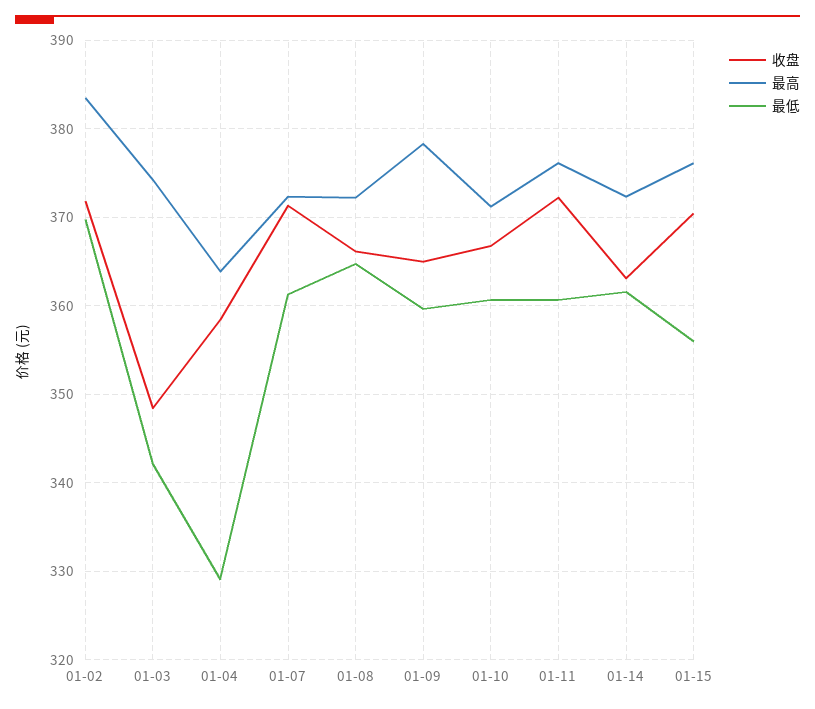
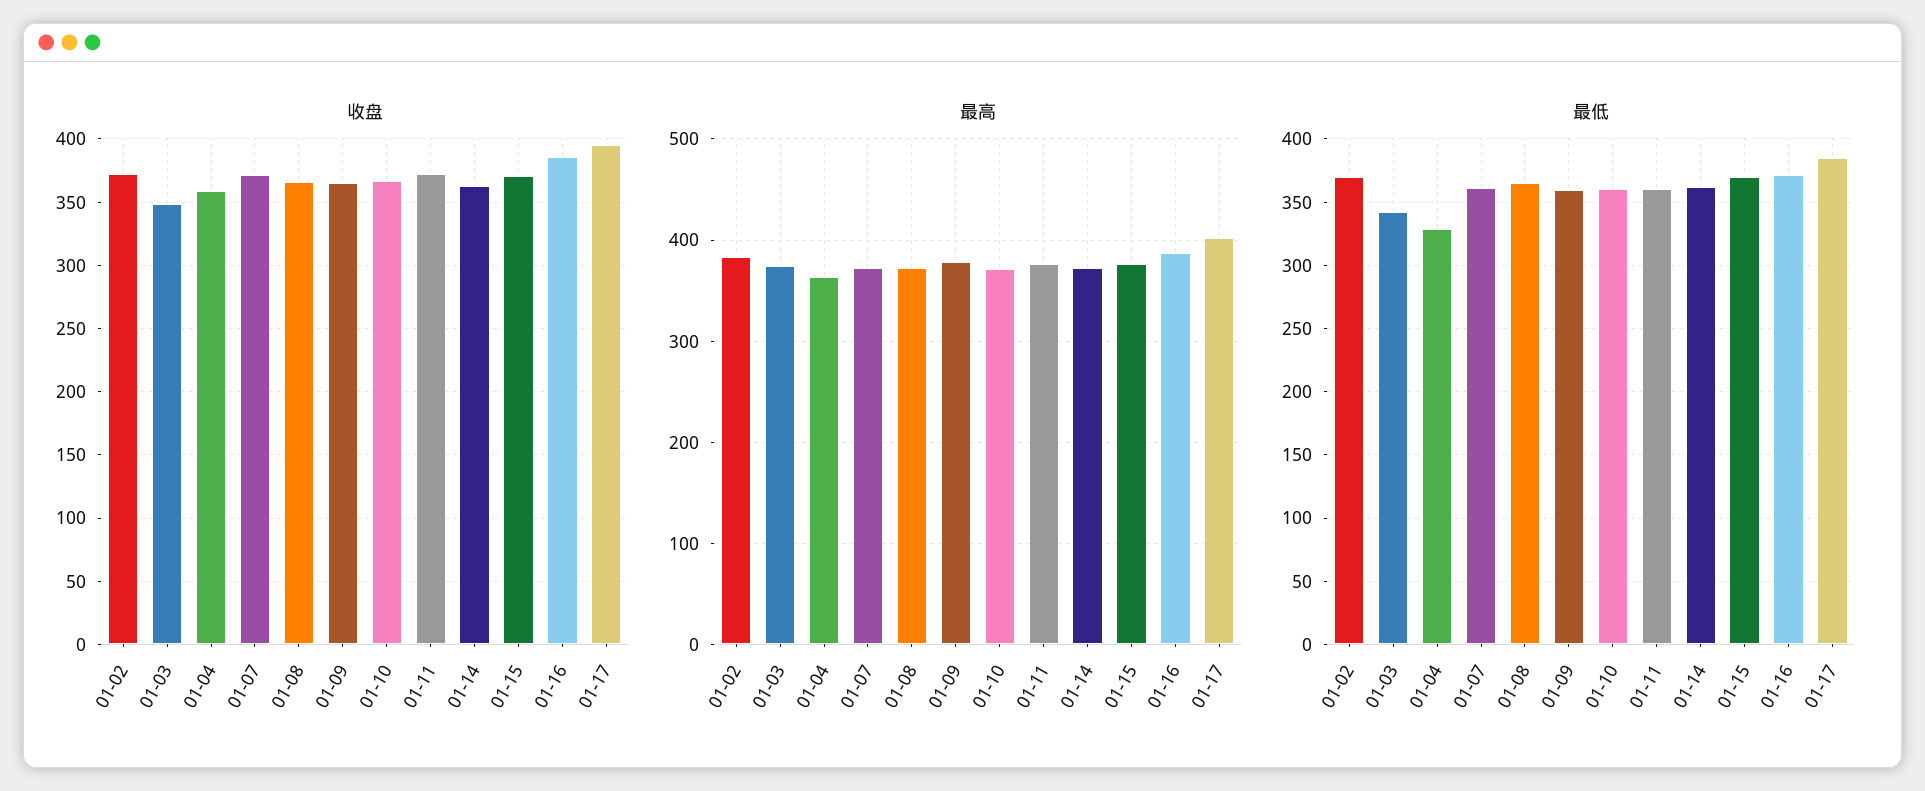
最低, 01-15: 356 -> 370
收盘, 01-16: none -> 385
收盘, 01-17: none -> 395
最高, 01-16: none -> 390
最高, 01-17: none -> 400
最低, 01-16: none -> 370
最低, 01-17: none -> 385

